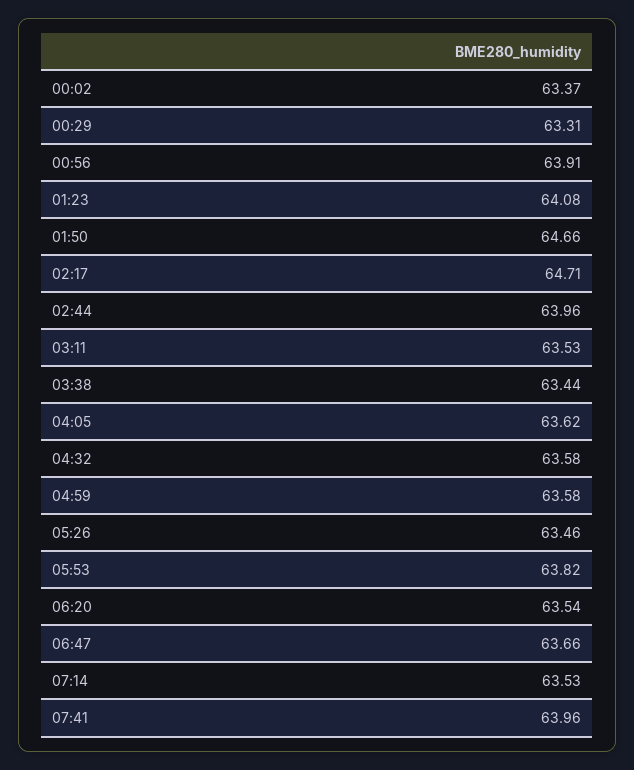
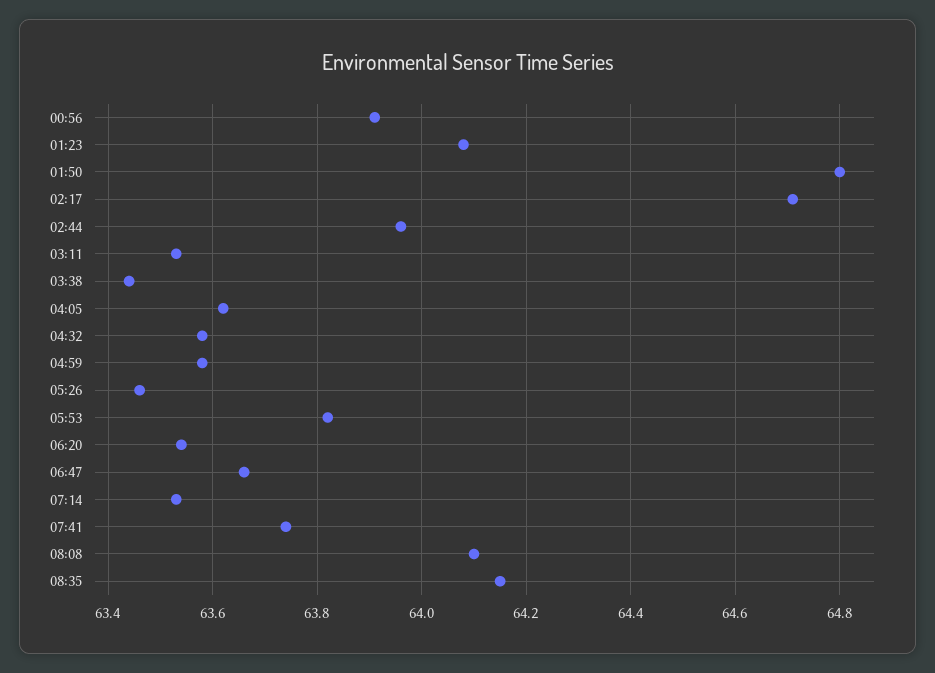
00:02: 63.37 -> none
00:29: 63.31 -> none
01:50: 64.66 -> 64.8
07:41: 63.96 -> 63.75
08:08: none -> 64.1
08:35: none -> 64.15

